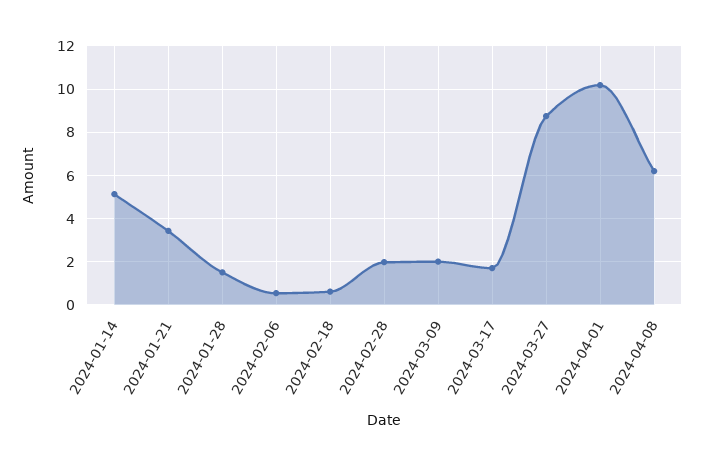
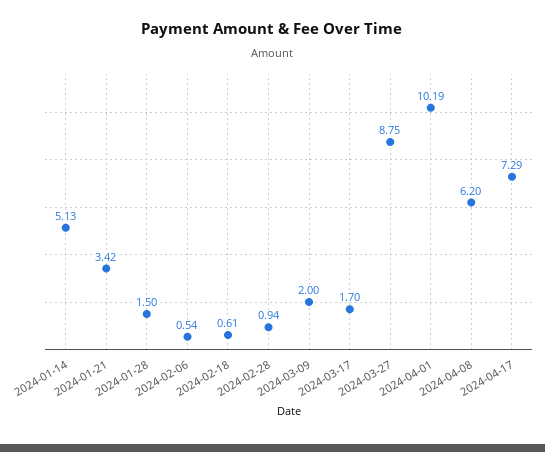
2024-02-28: 2 -> 0.94
2024-04-17: none -> 7.29

